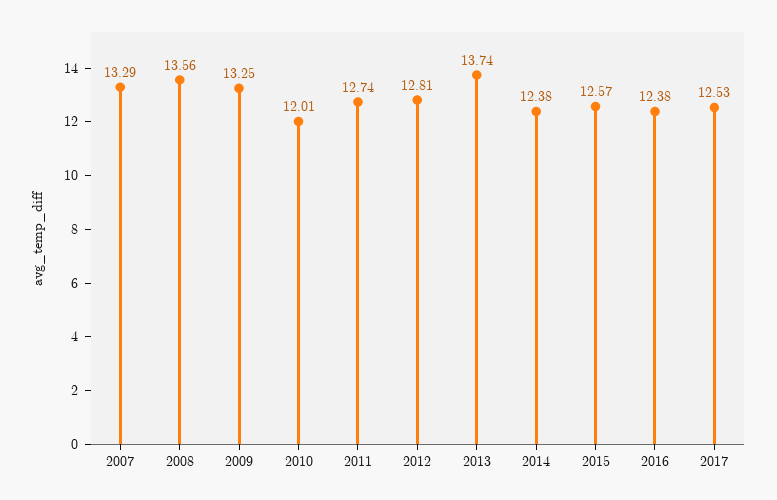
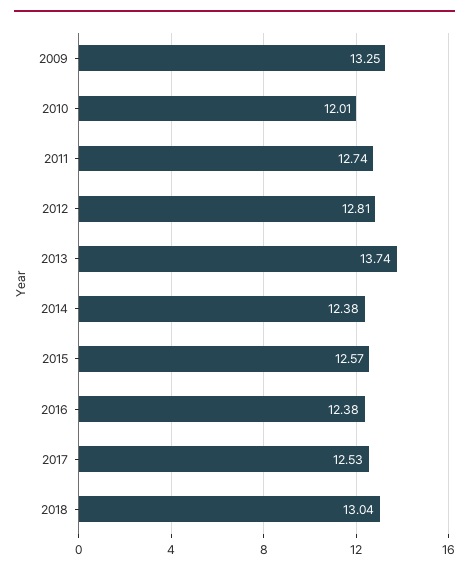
2007: 13.29 -> none
2008: 13.56 -> none
2018: none -> 13.04

